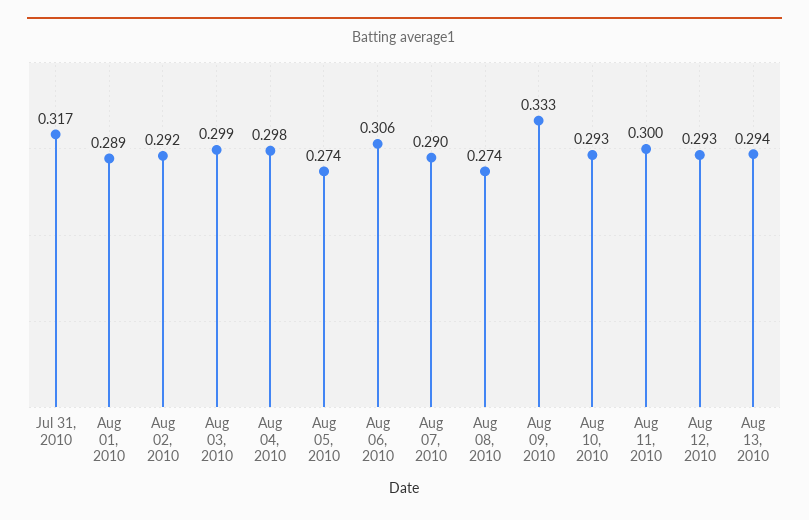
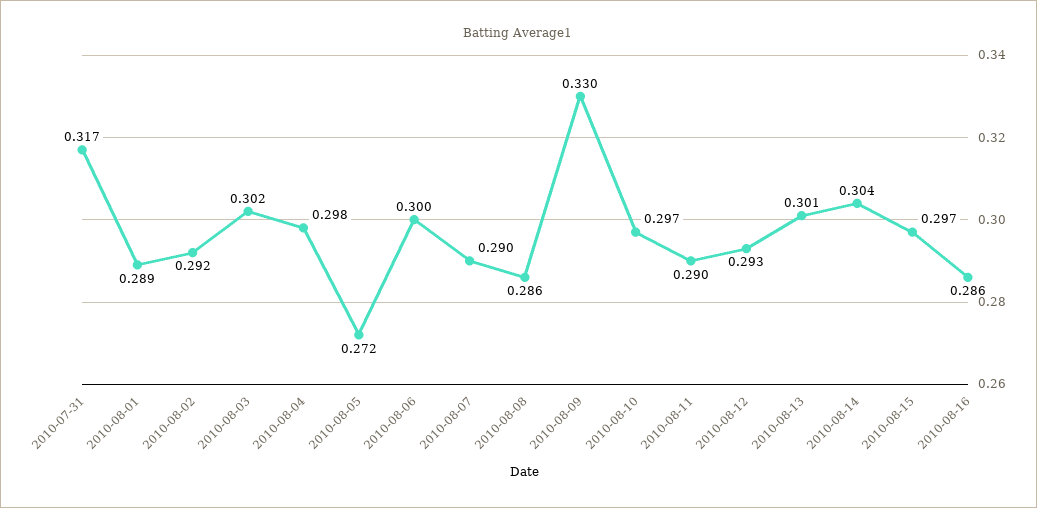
Aug 03, 2010: 0.299 -> 0.302
Aug 05, 2010: 0.274 -> 0.272
Aug 06, 2010: 0.306 -> 0.3
Aug 08, 2010: 0.274 -> 0.286
Aug 09, 2010: 0.333 -> 0.33
Aug 10, 2010: 0.293 -> 0.297
Aug 11, 2010: 0.3 -> 0.29
Aug 13, 2010: 0.294 -> 0.301
2010-08-14: none -> 0.304
2010-08-15: none -> 0.297
2010-08-16: none -> 0.286

